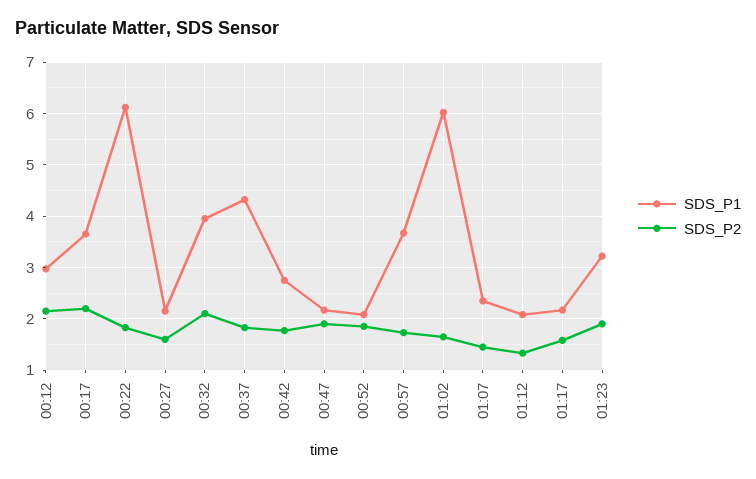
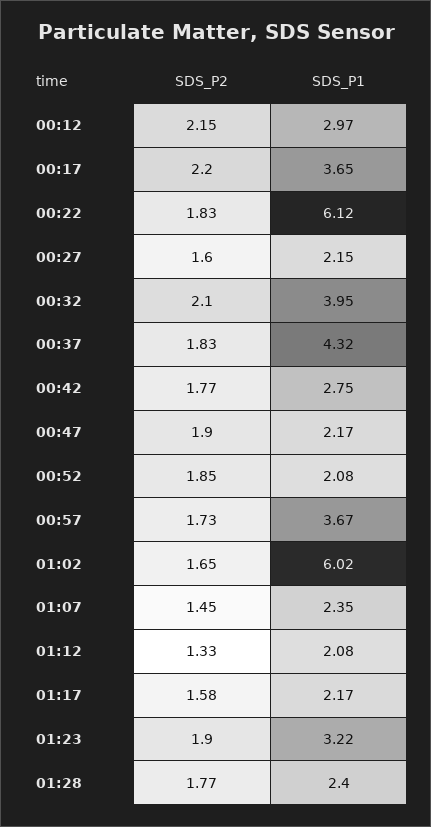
SDS_P2, 01:28: none -> 1.77
SDS_P1, 01:28: none -> 2.4

